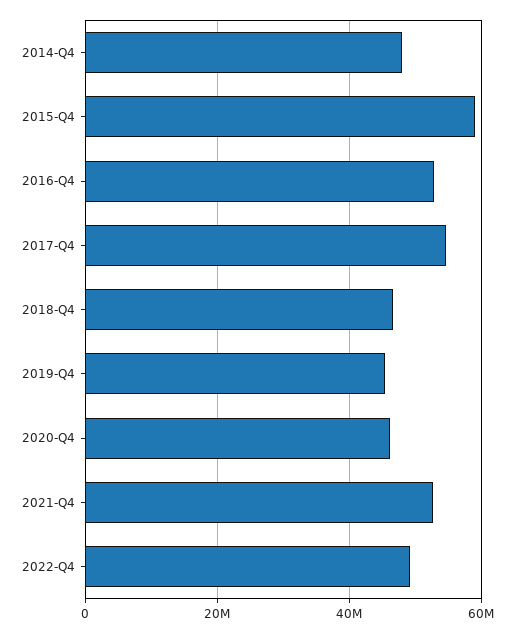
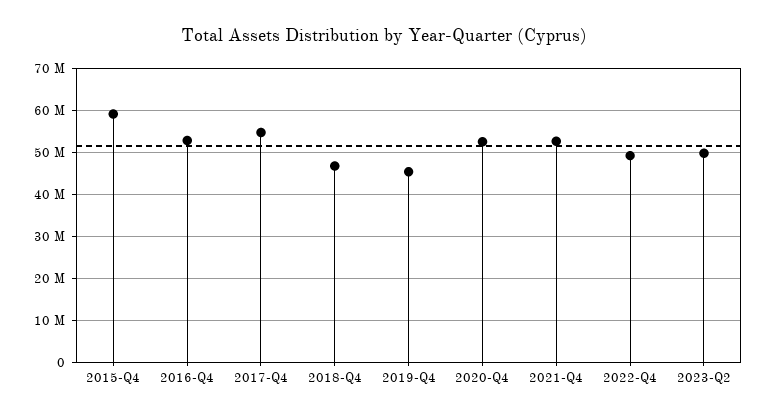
2014-Q4: 48000000 -> none
2020-Q4: 46000000 -> 52000000
2023-Q2: none -> 50000000

